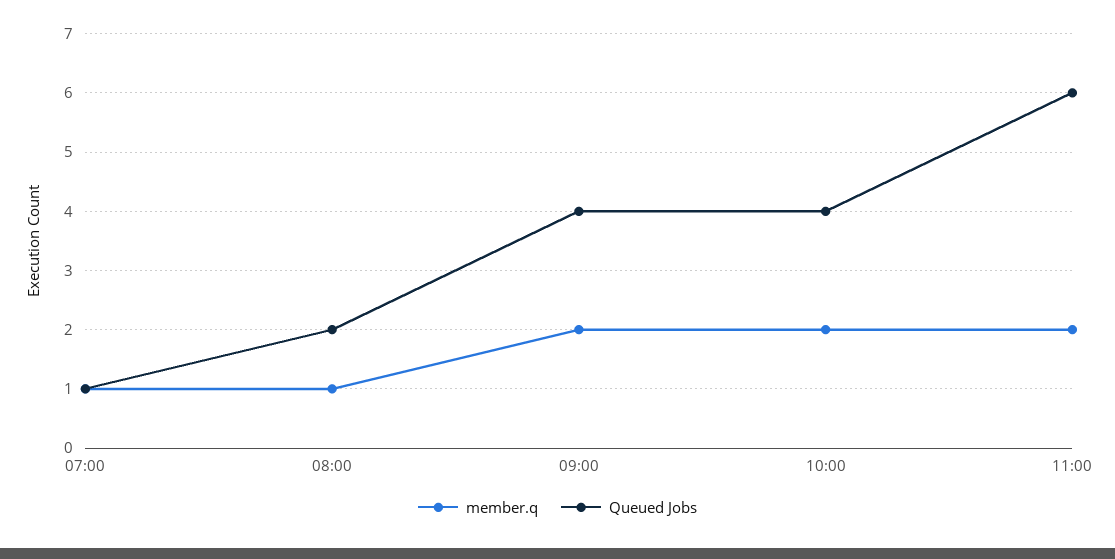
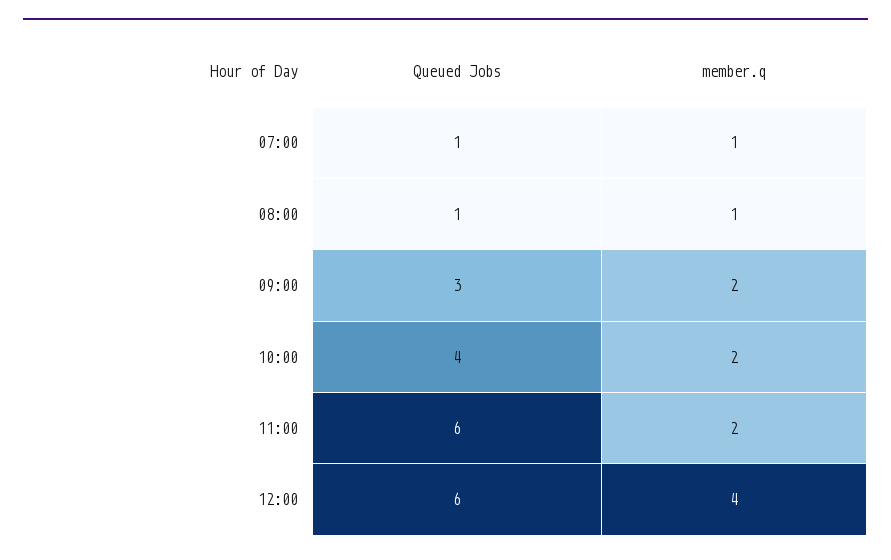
Queued Jobs, 08:00: 2 -> 1
Queued Jobs, 09:00: 4 -> 3
Queued Jobs, 12:00: none -> 6
member.q, 12:00: none -> 4

